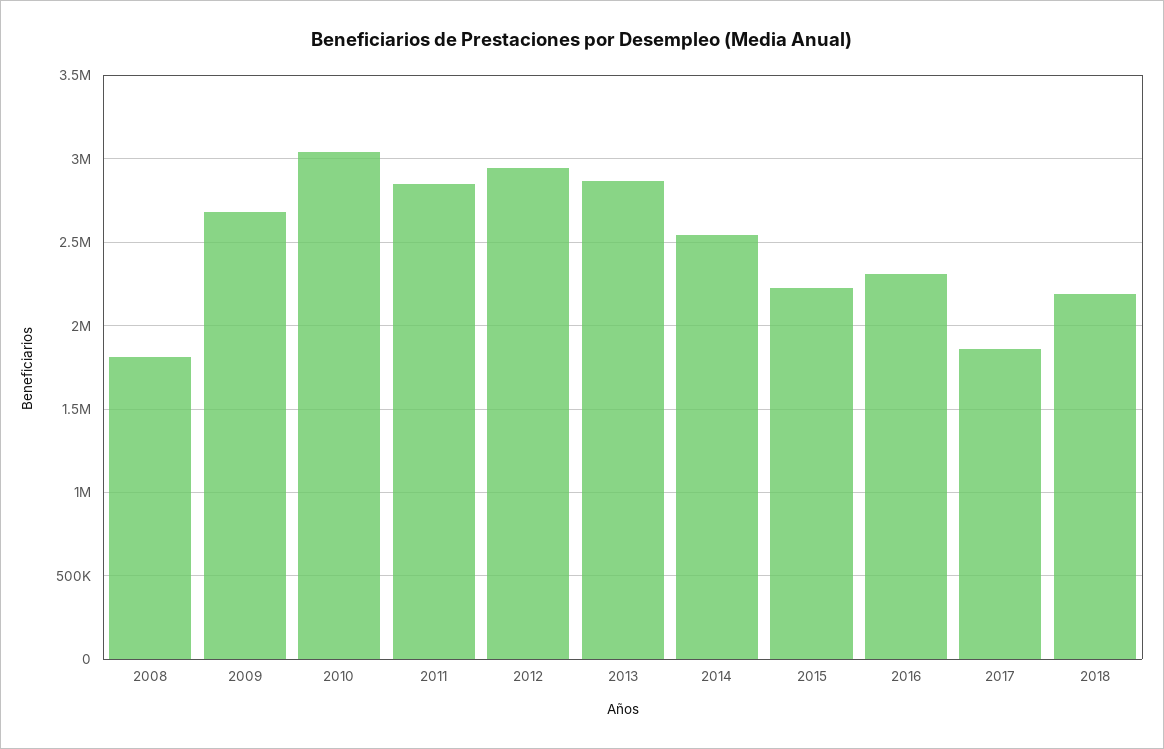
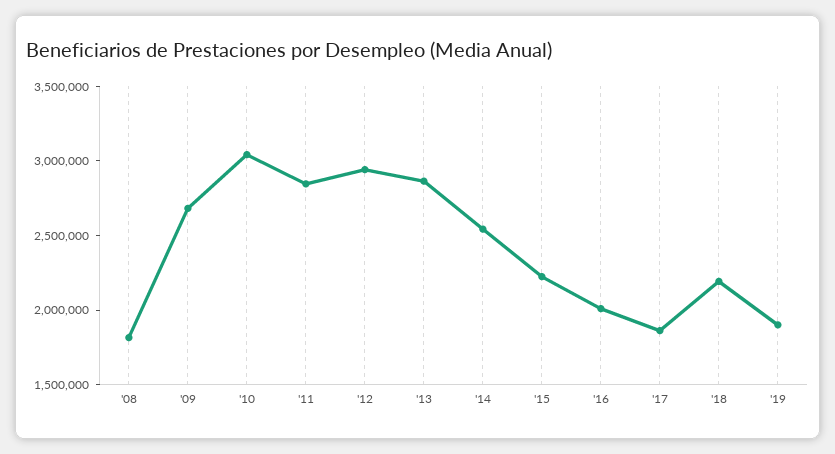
2016: 2300000 -> 2000000
'19: none -> 1900000

